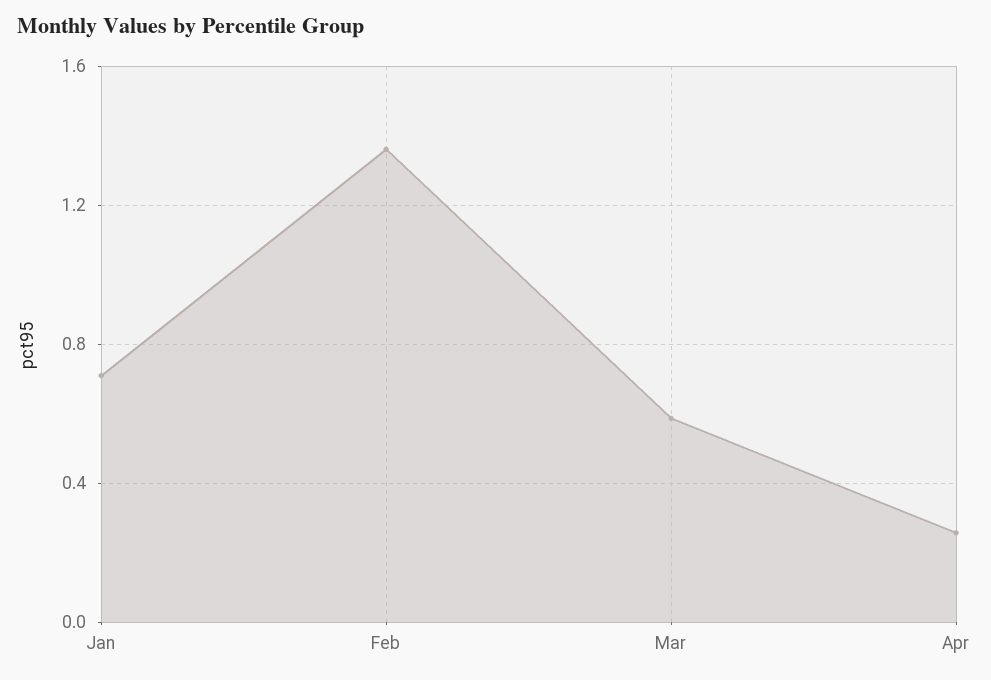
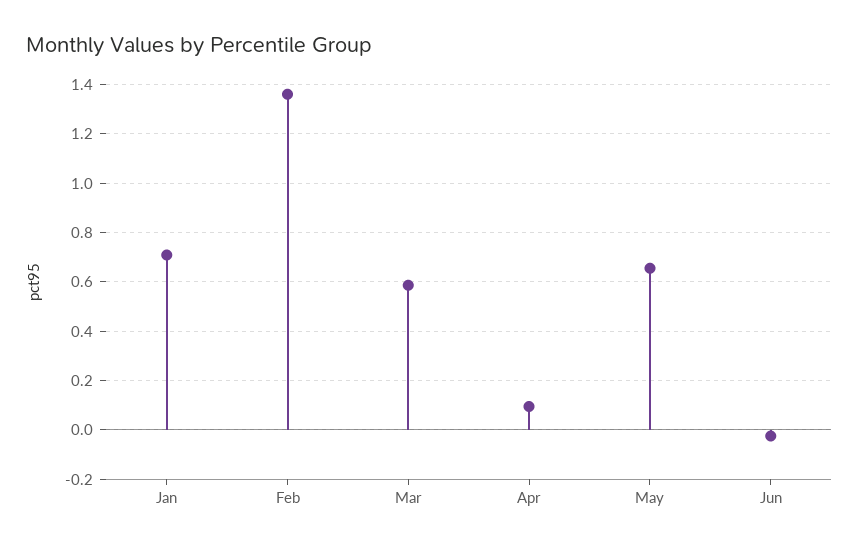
Apr: 0.25 -> 0.1
May: none -> 0.65
Jun: none -> -0.025

